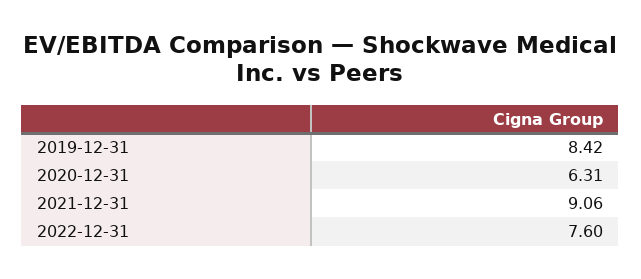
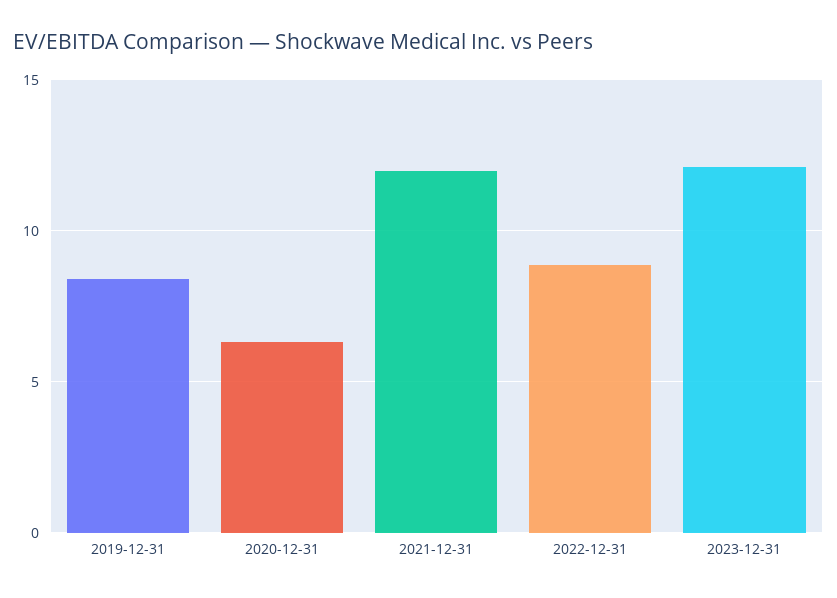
2021-12-31: 9.06 -> 12
2022-12-31: 7.6 -> 9
2023-12-31: none -> 12

